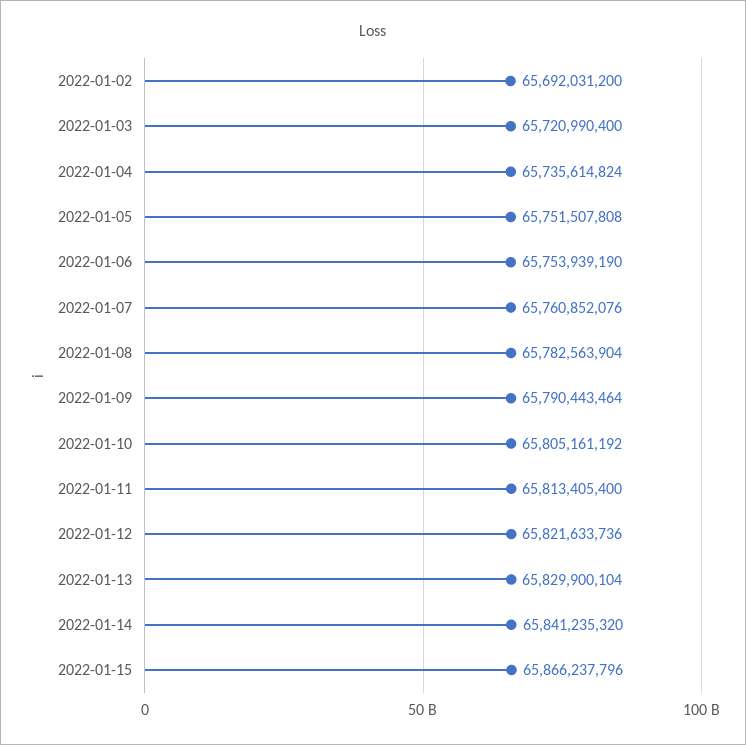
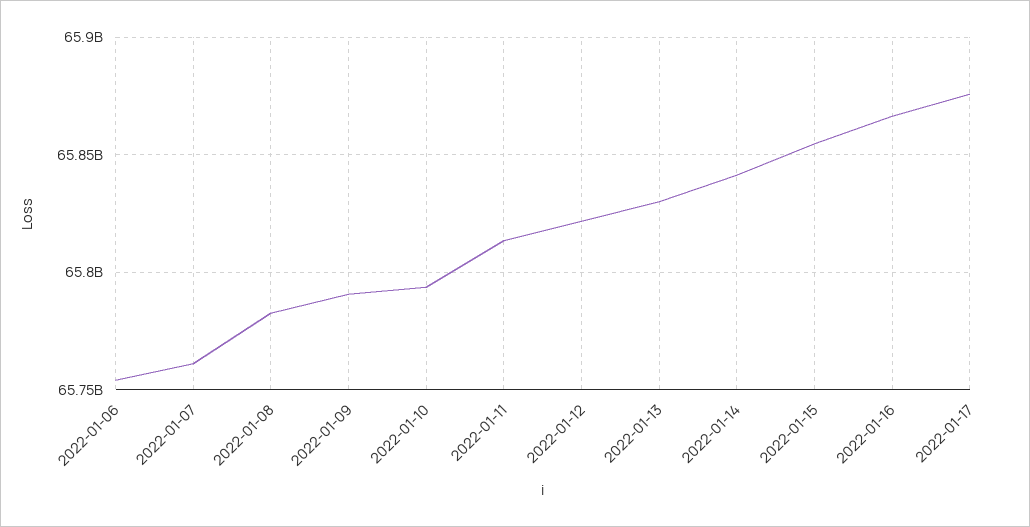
2022-01-02: 65692031200 -> none
2022-01-03: 65720990400 -> none
2022-01-04: 65735614824 -> none
2022-01-05: 65751507808 -> none
2022-01-10: 65805161192 -> 65795000000
2022-01-15: 65866237796 -> 65855000000
2022-01-16: none -> 65865000000
2022-01-17: none -> 65875000000

